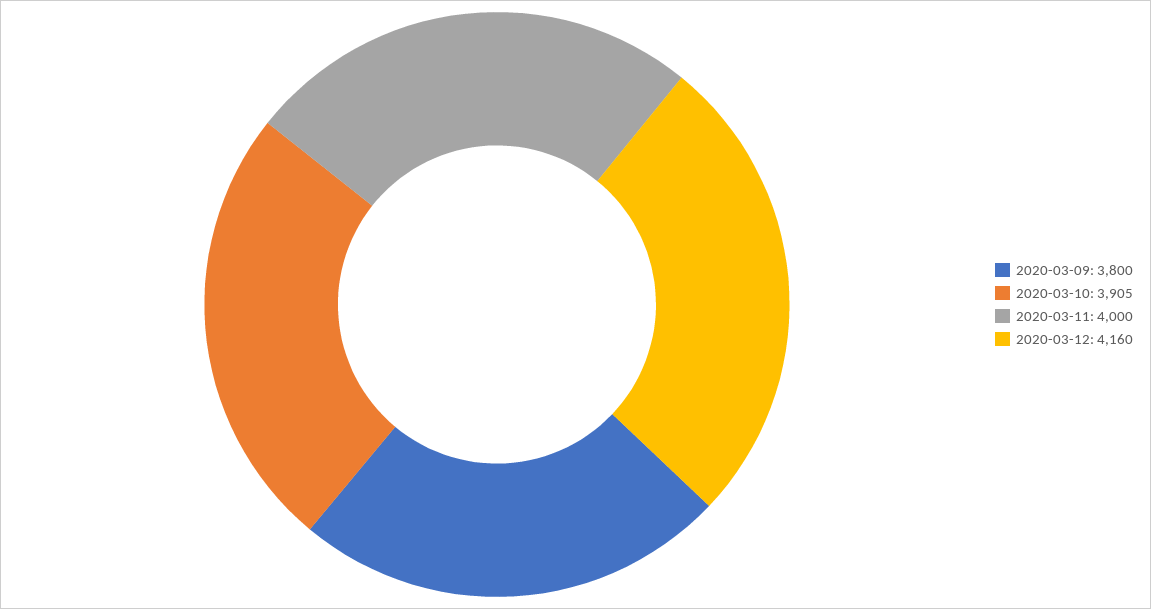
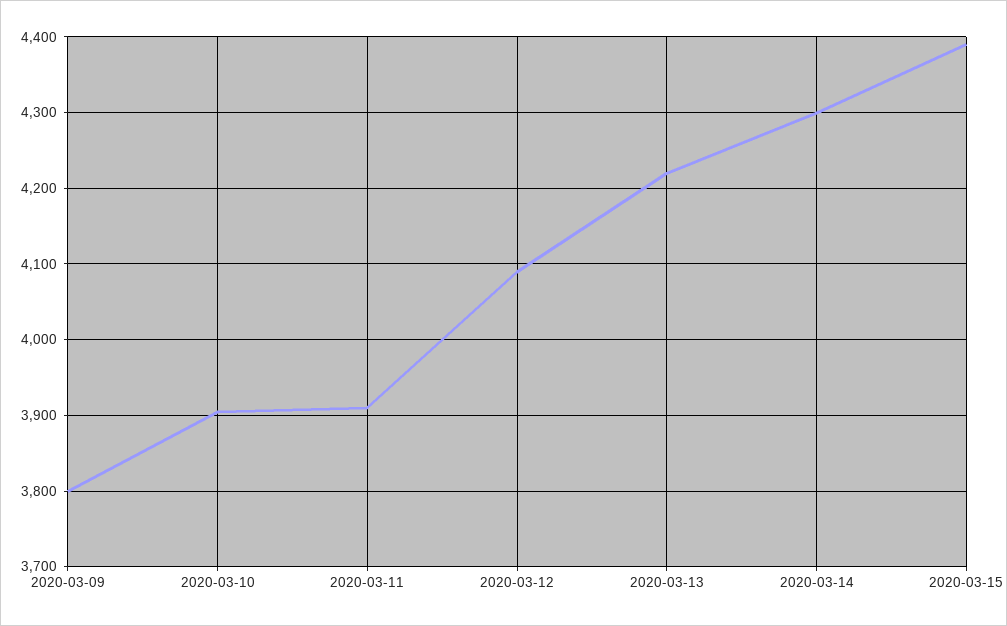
2020-03-11: 4000 -> 3910
2020-03-12: 4160 -> 4090
2020-03-13: none -> 4220
2020-03-14: none -> 4300
2020-03-15: none -> 4390

